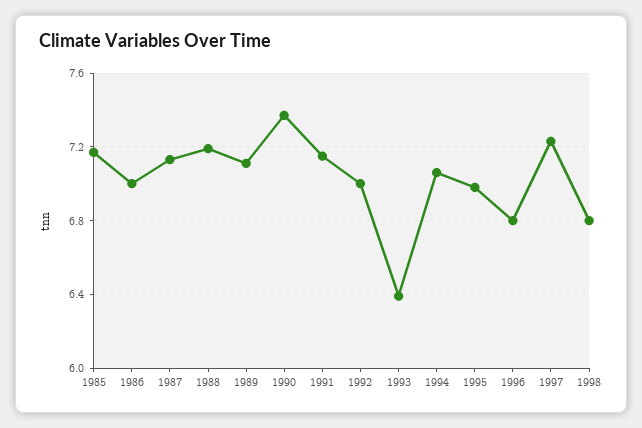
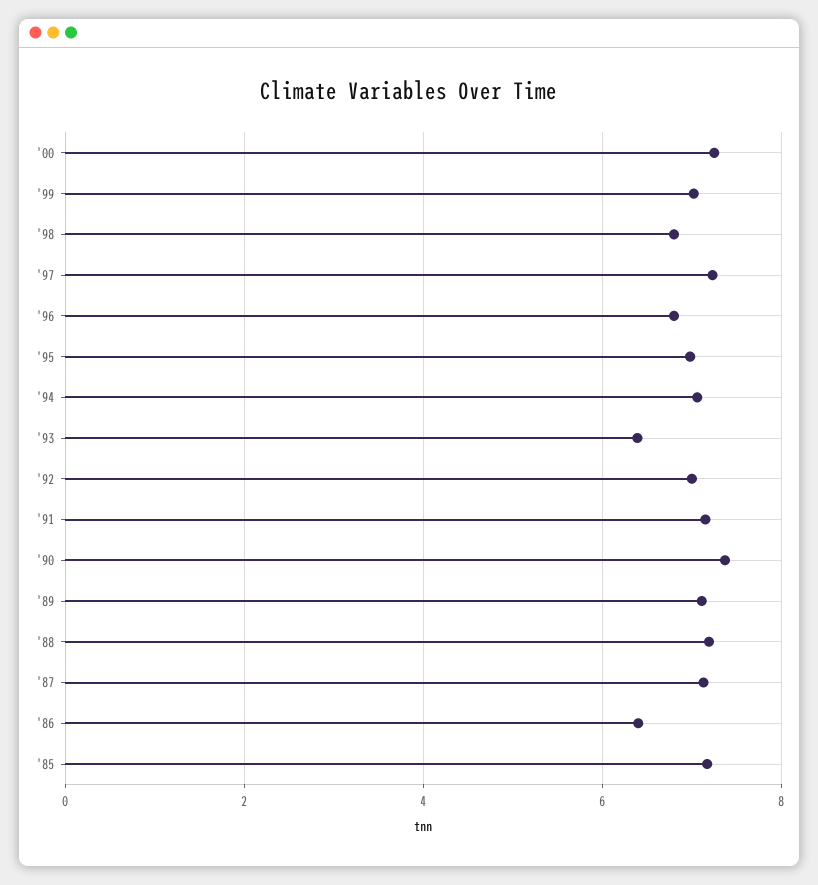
1986: 7 -> 6.4
'00: none -> 7.2
'99: none -> 7

